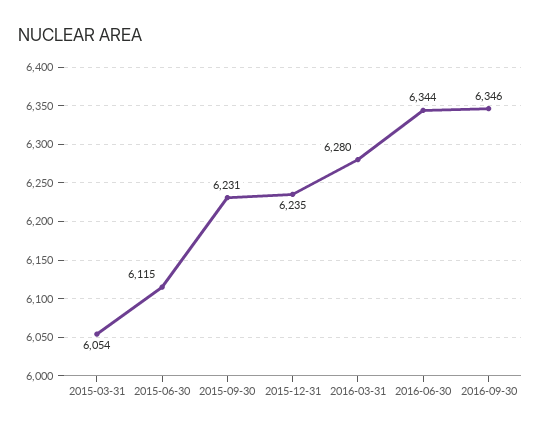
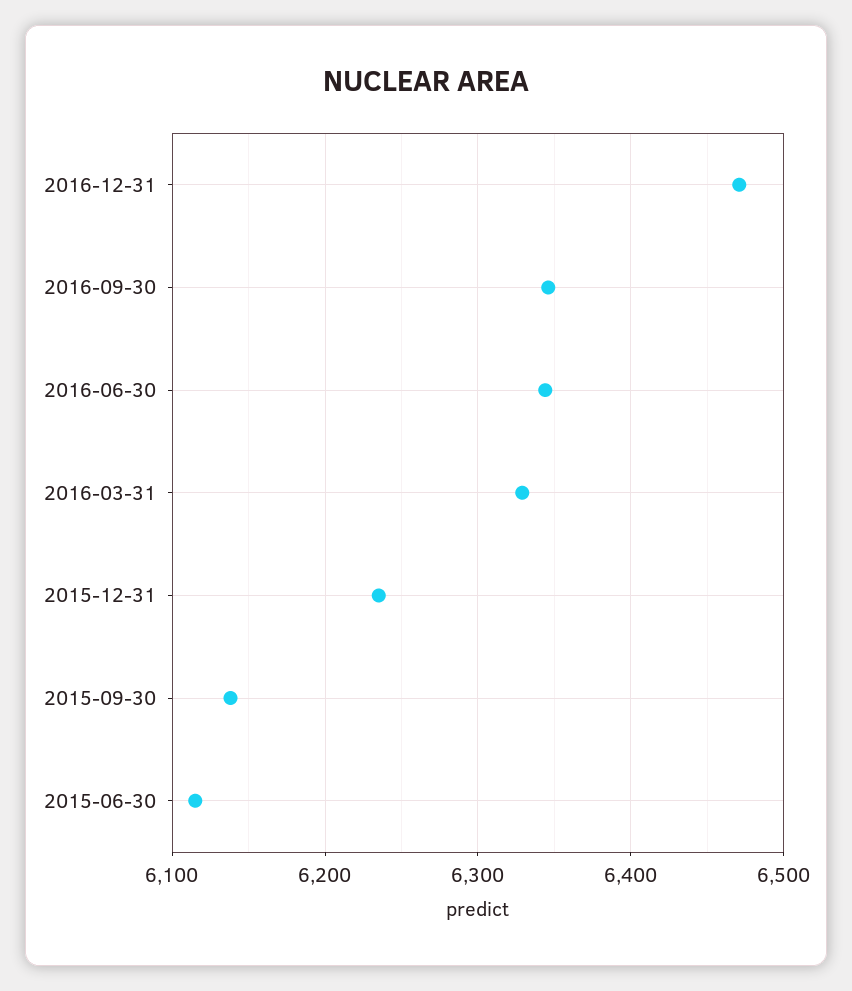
2015-03-31: 6054 -> none
2015-09-30: 6231 -> 6140
2016-03-31: 6280 -> 6330
2016-12-31: none -> 6470

